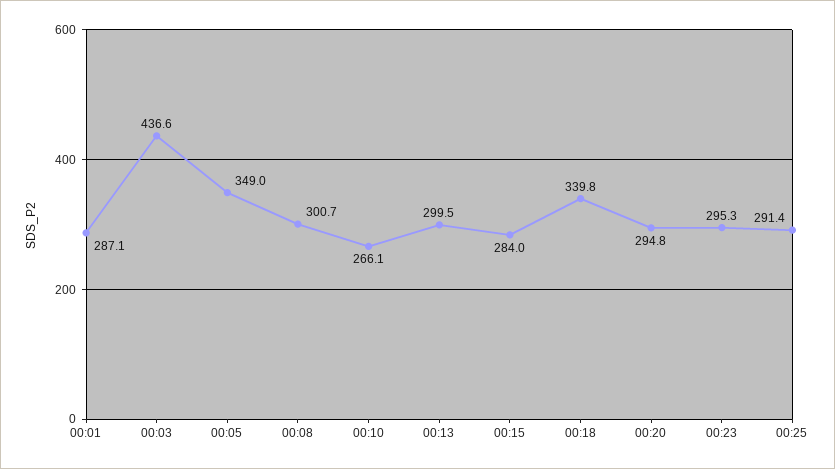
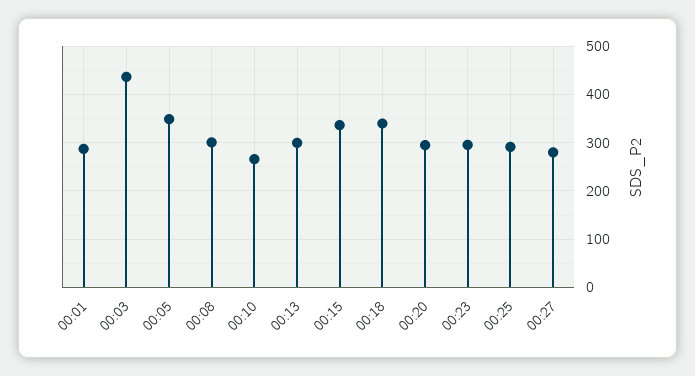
00:15: 284 -> 340
00:27: none -> 280

